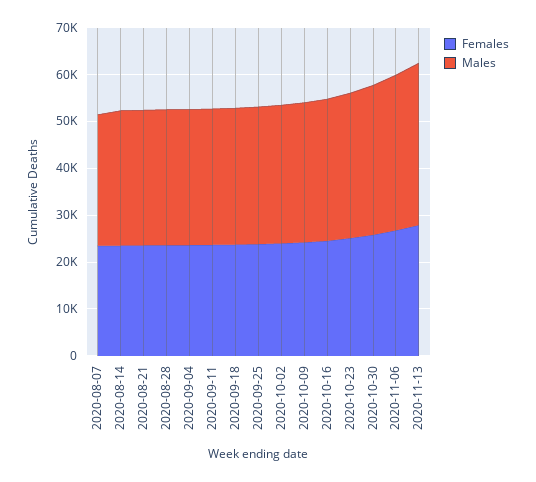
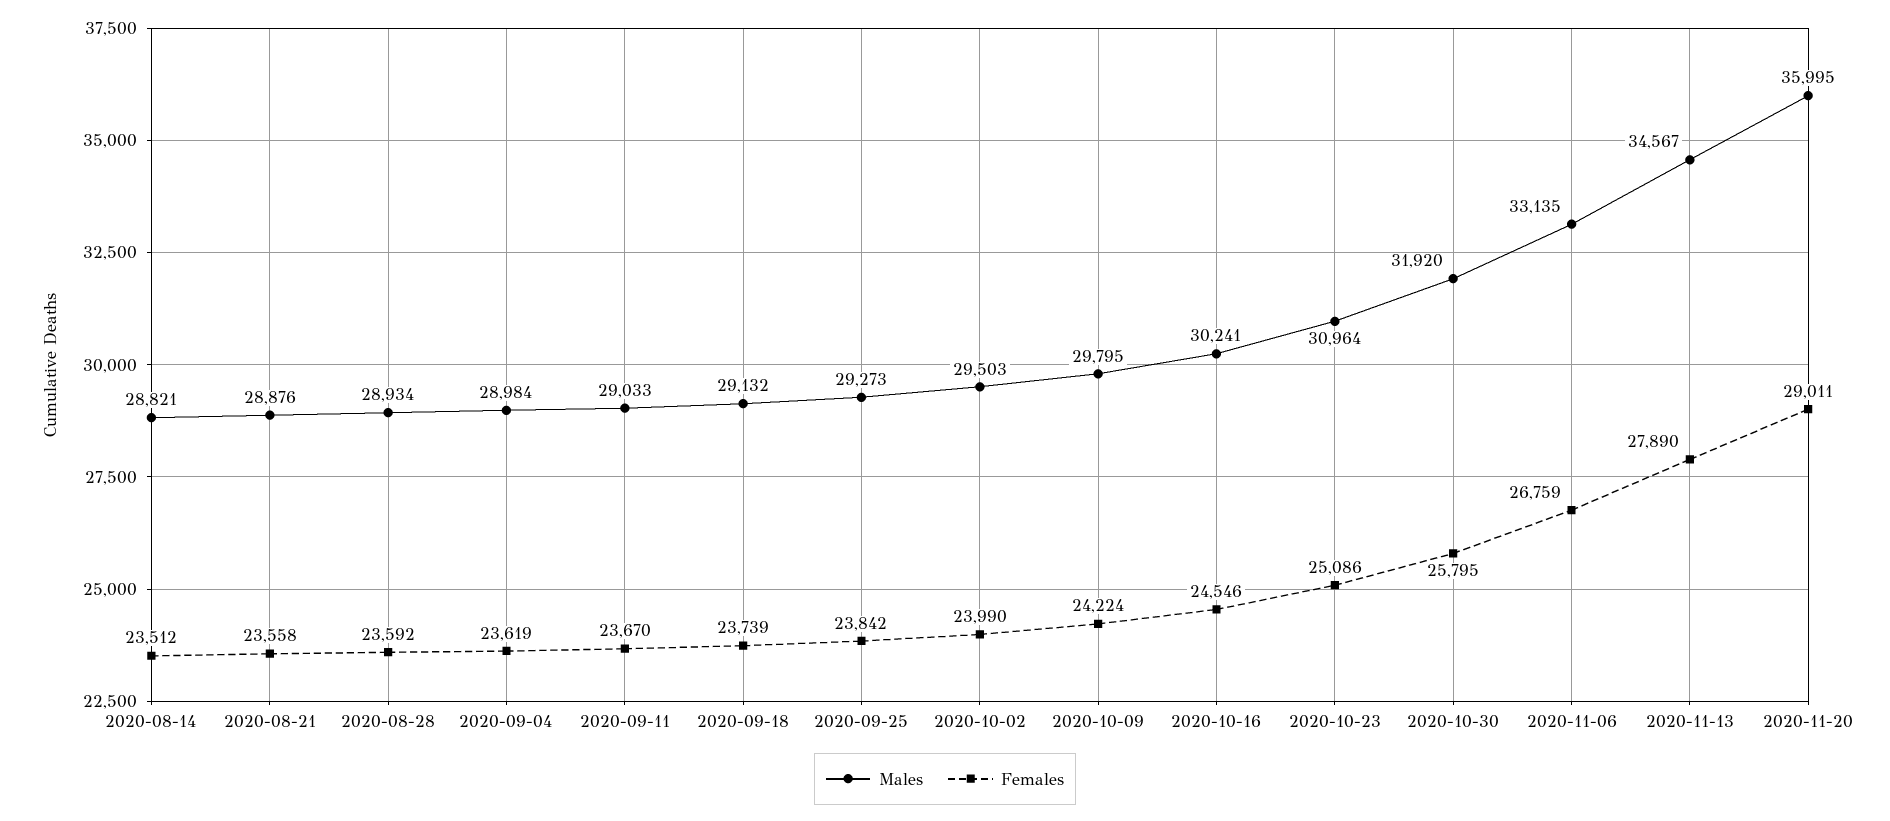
Females, 2020-08-07: 24000 -> none
Males, 2020-08-07: 28000 -> none
Males, 2020-11-20: none -> 35995
Females, 2020-11-20: none -> 29011

